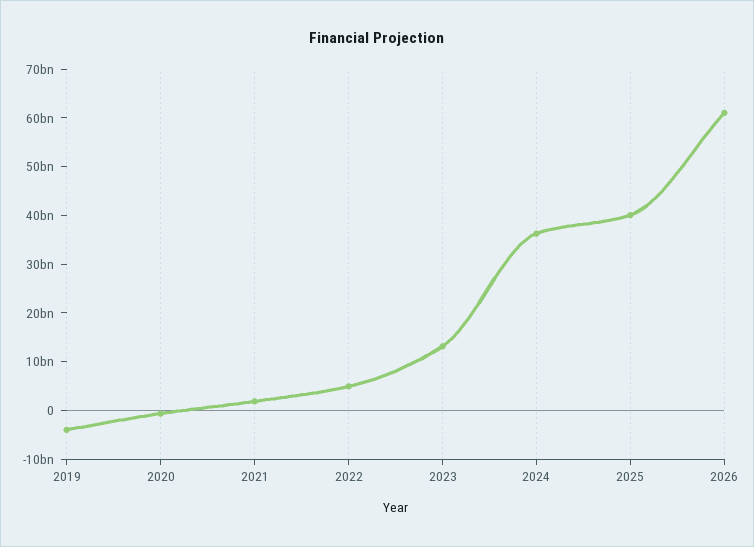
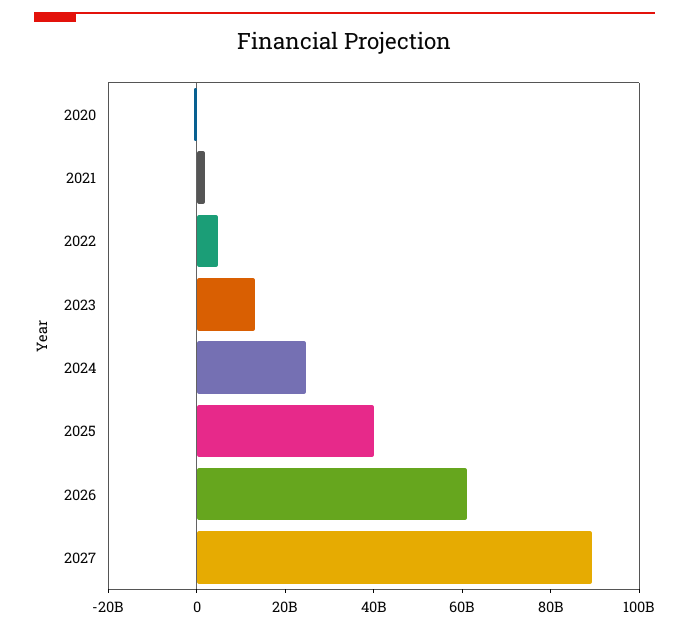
2019: -4000000000 -> none
2024: 36000000000 -> 25000000000
2027: none -> 90000000000

